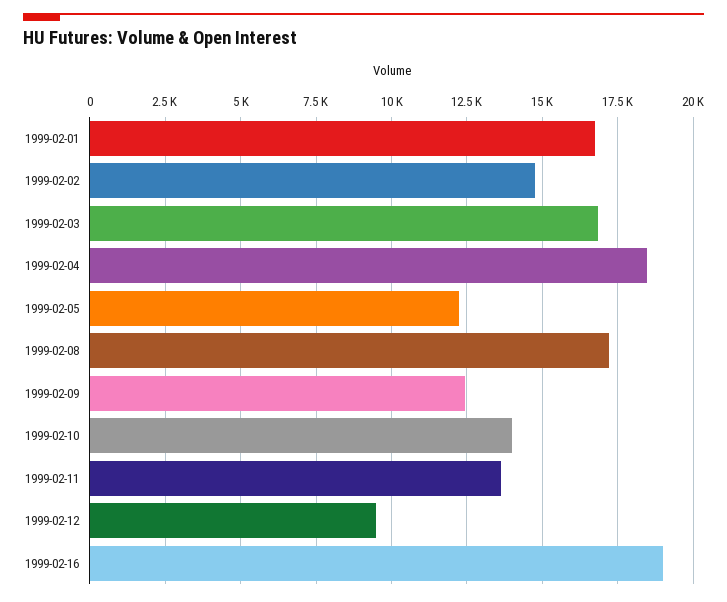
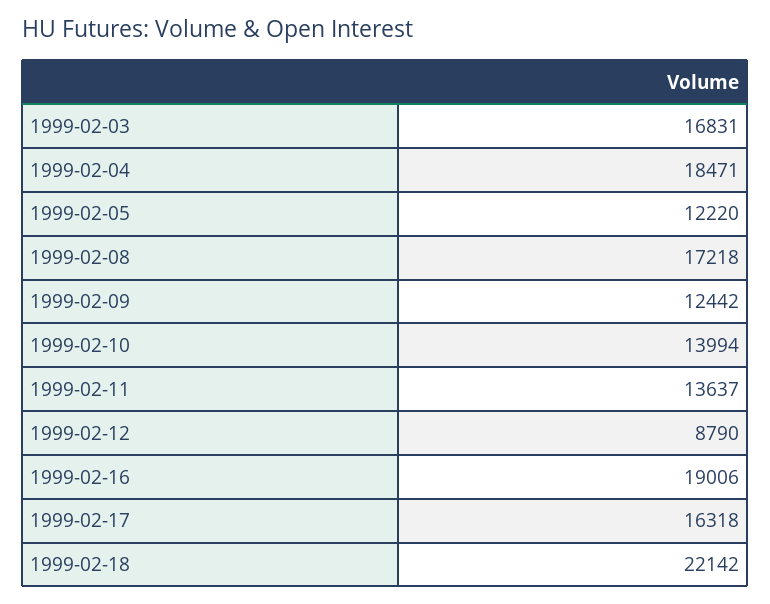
1999-02-01: 16750 -> none
1999-02-02: 14750 -> none
1999-02-12: 9500 -> 8790
1999-02-17: none -> 16318
1999-02-18: none -> 22142

